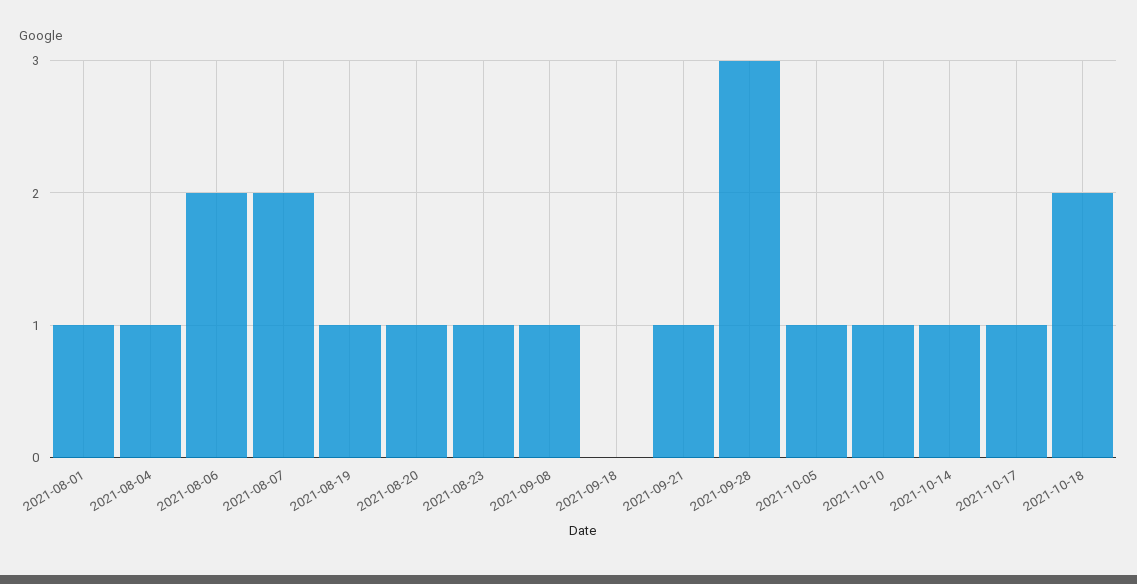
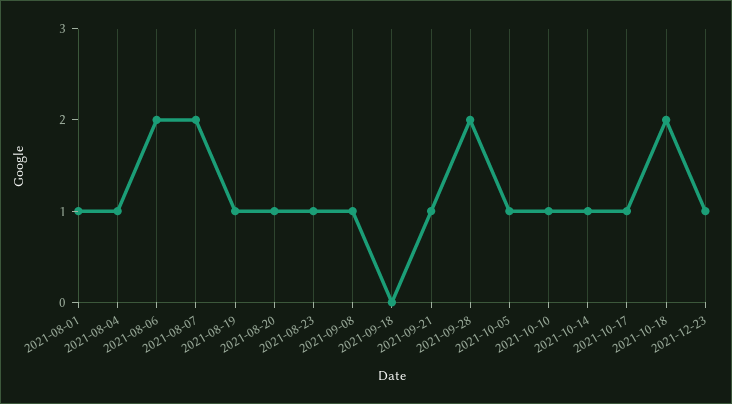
2021-09-28: 3 -> 2
2021-12-23: none -> 1

